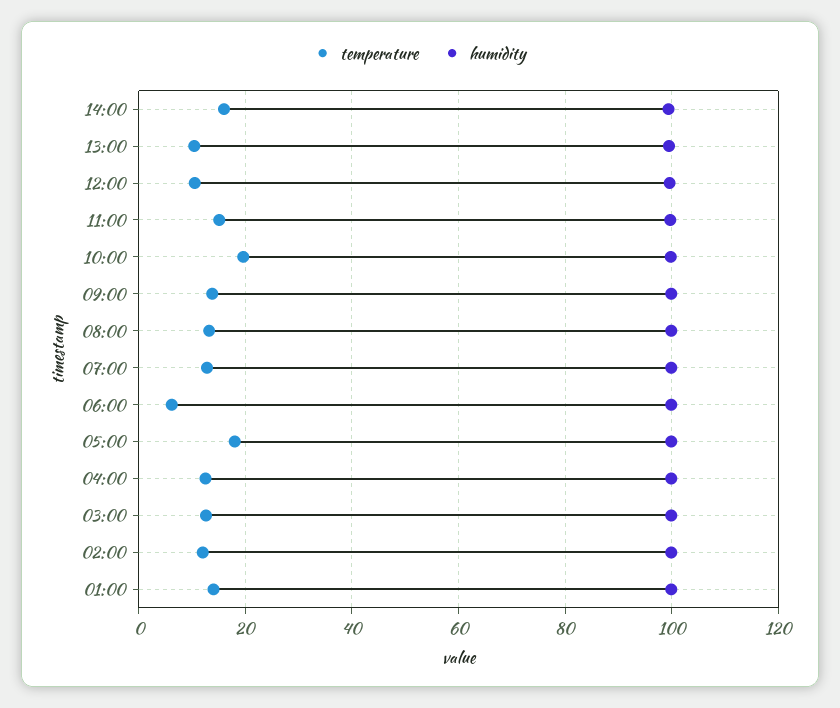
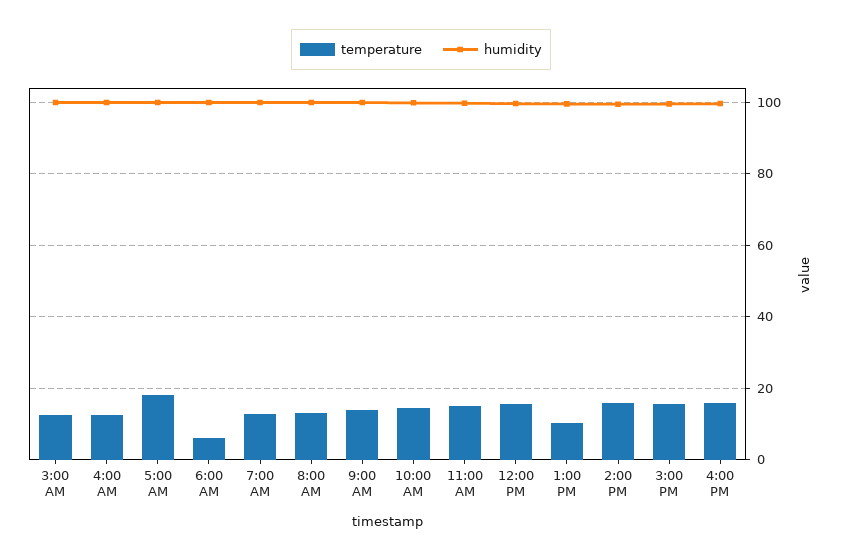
temperature, 12:00: 10 -> 16
temperature, 10:00: 20 -> 14
temperature, 02:00: 12 -> none
humidity, 02:00: 100 -> none
temperature, 01:00: 14 -> none
humidity, 01:00: 100 -> none
temperature, 3:00 PM: none -> 16
humidity, 3:00 PM: none -> 100
temperature, 4:00 PM: none -> 16
humidity, 4:00 PM: none -> 100

